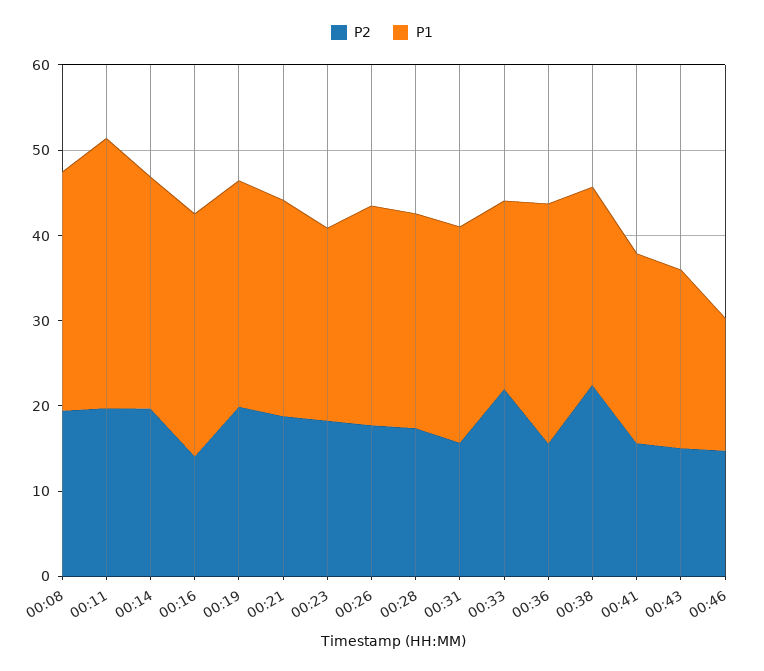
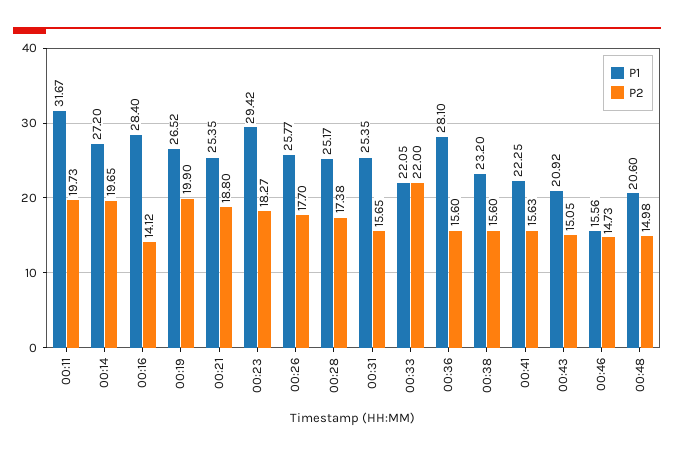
P2, 00:08: 20 -> none
P1, 00:08: 28 -> none
P1, 00:23: 22 -> 29.42
P2, 00:38: 22 -> 15.6
P1, 00:48: none -> 20.6
P2, 00:48: none -> 14.98

